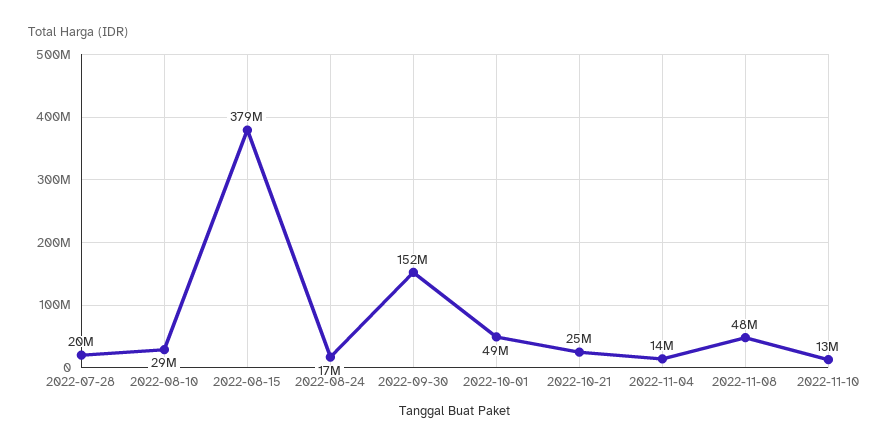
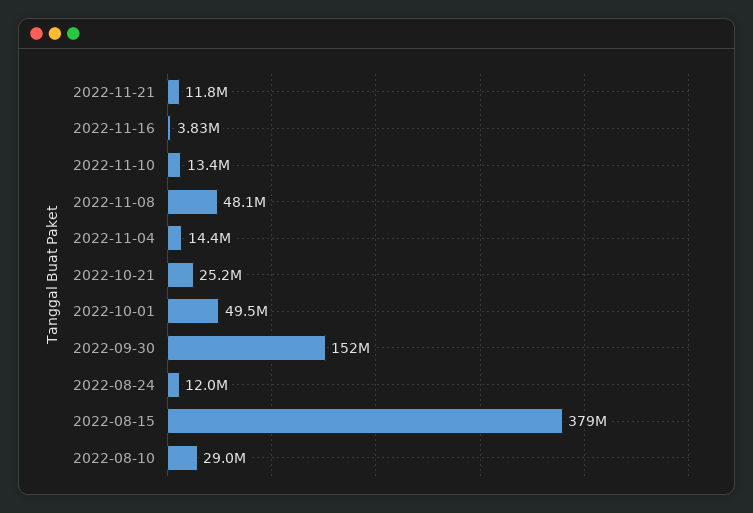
2022-07-28: 20000000 -> none
2022-08-24: 17000000 -> 12000000
2022-11-21: none -> 11800000
2022-11-16: none -> 3830000

